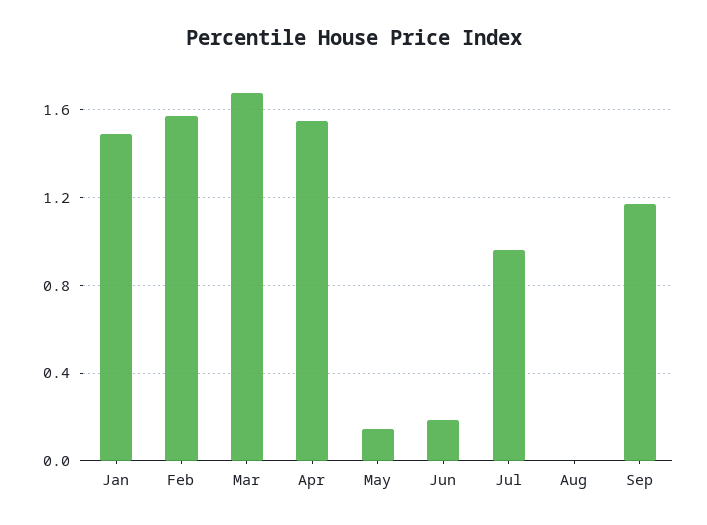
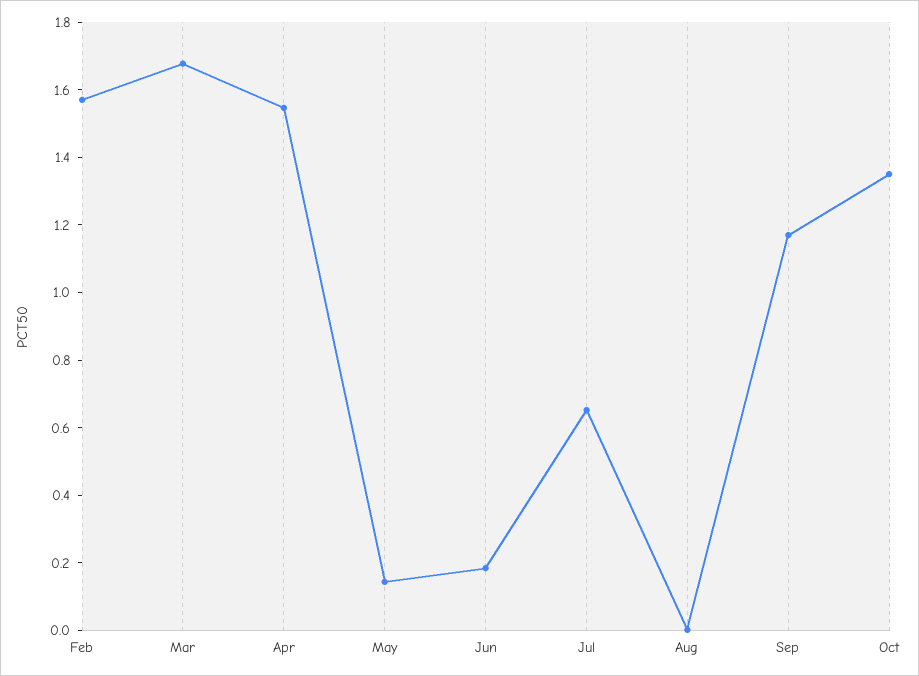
Jan: 1.5 -> none
Jul: 0.95 -> 0.65
Oct: none -> 1.35

